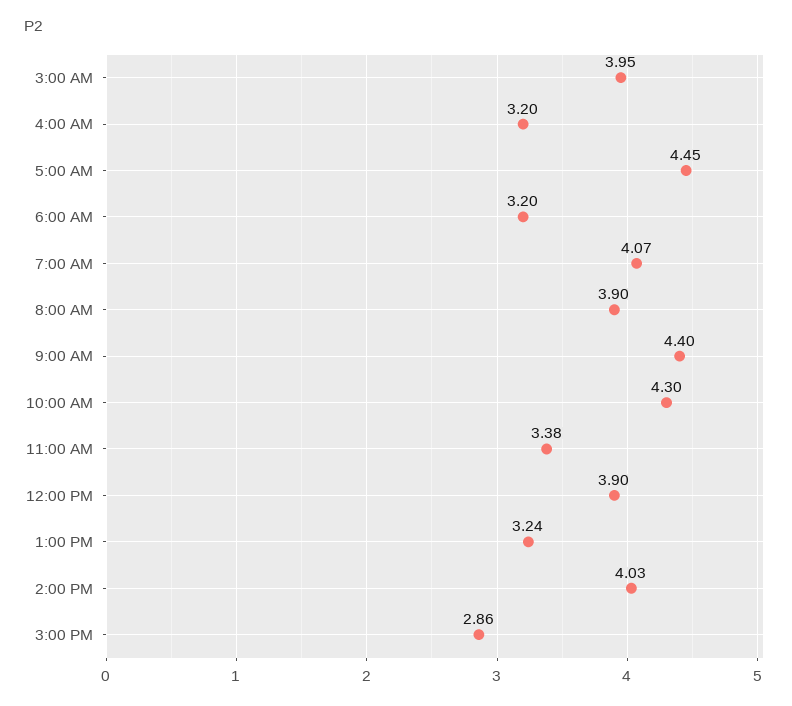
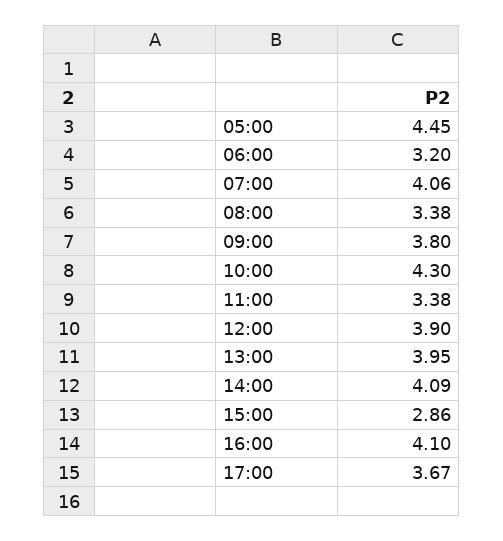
3:00 AM: 3.95 -> none
4:00 AM: 3.2 -> none
7:00 AM: 4.07 -> 4.06
8:00 AM: 3.9 -> 3.38
9:00 AM: 4.4 -> 3.8
1:00 PM: 3.24 -> 3.95
2:00 PM: 4.03 -> 4.09
16:00: none -> 4.1
17:00: none -> 3.67

